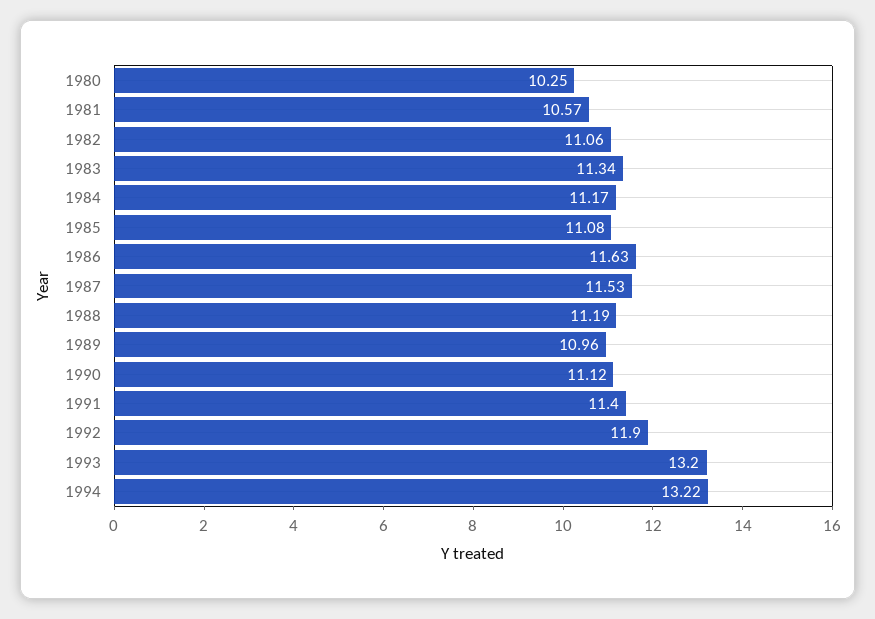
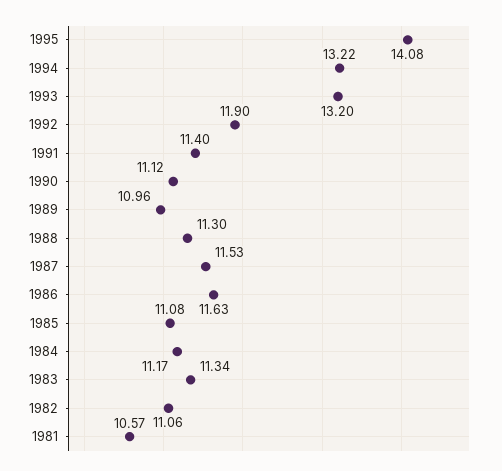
1980: 10.25 -> none
1988: 11.19 -> 11.3
1995: none -> 14.08

